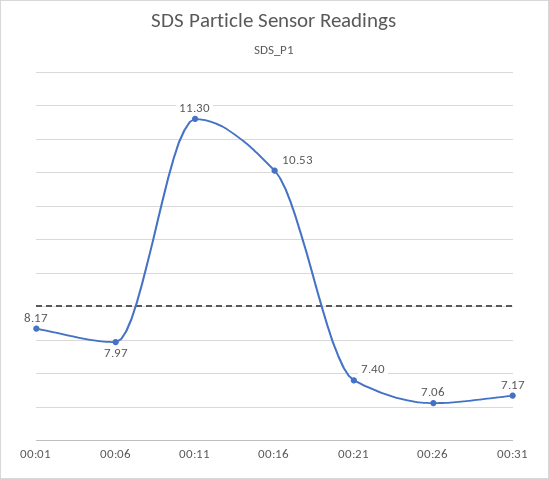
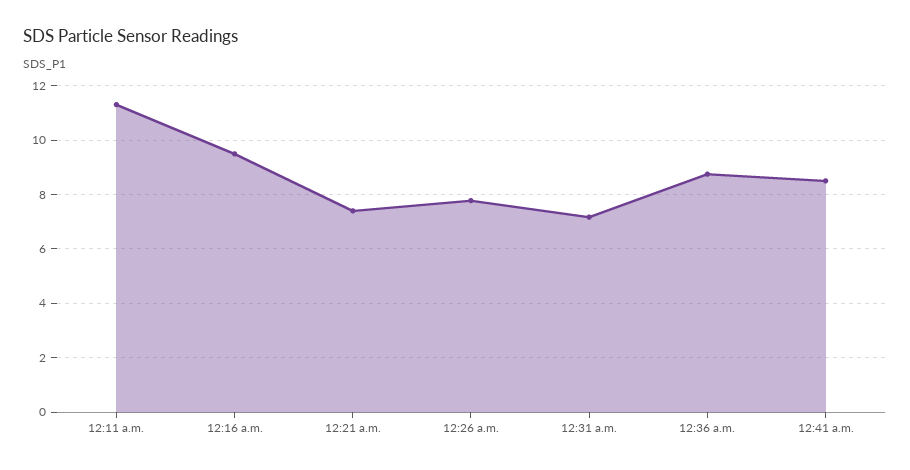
00:01: 8.17 -> none
00:06: 7.97 -> none
00:16: 10.53 -> 9.5
00:26: 7.06 -> 7.75
12:36 a.m.: none -> 8.75
12:41 a.m.: none -> 8.5

